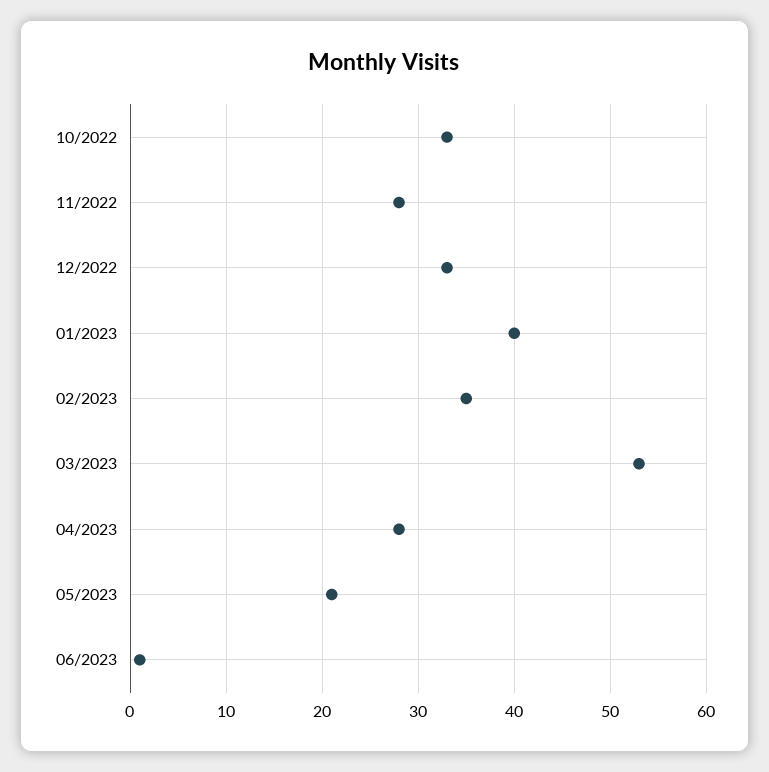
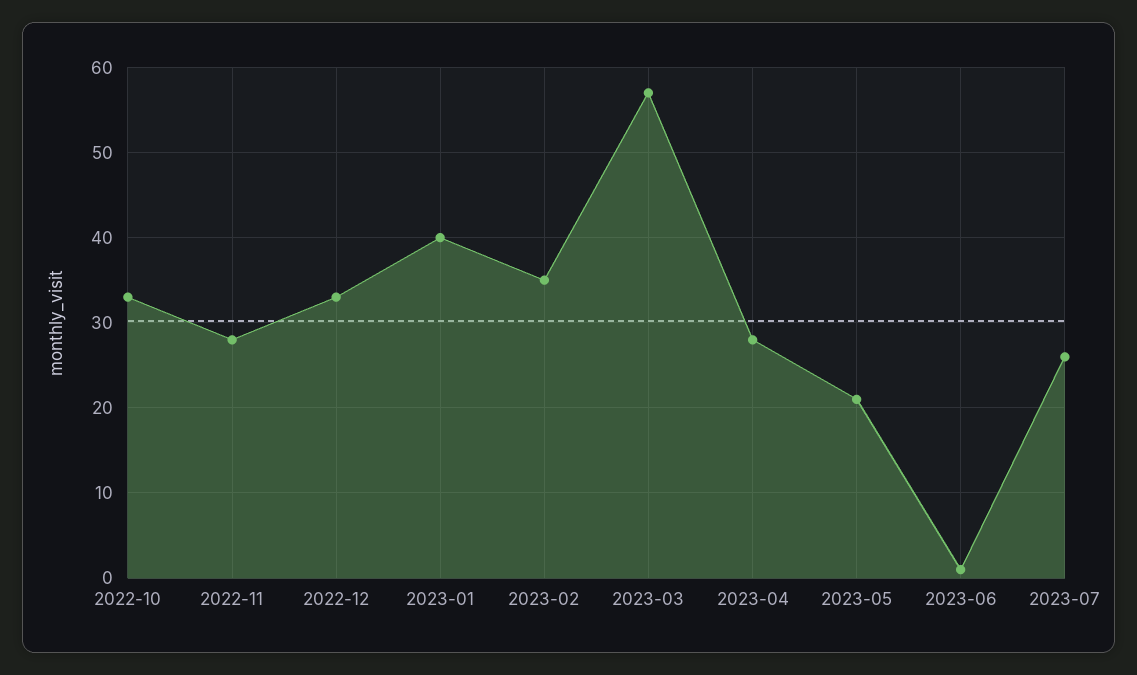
03/2023: 53 -> 57
2023-07: none -> 26

